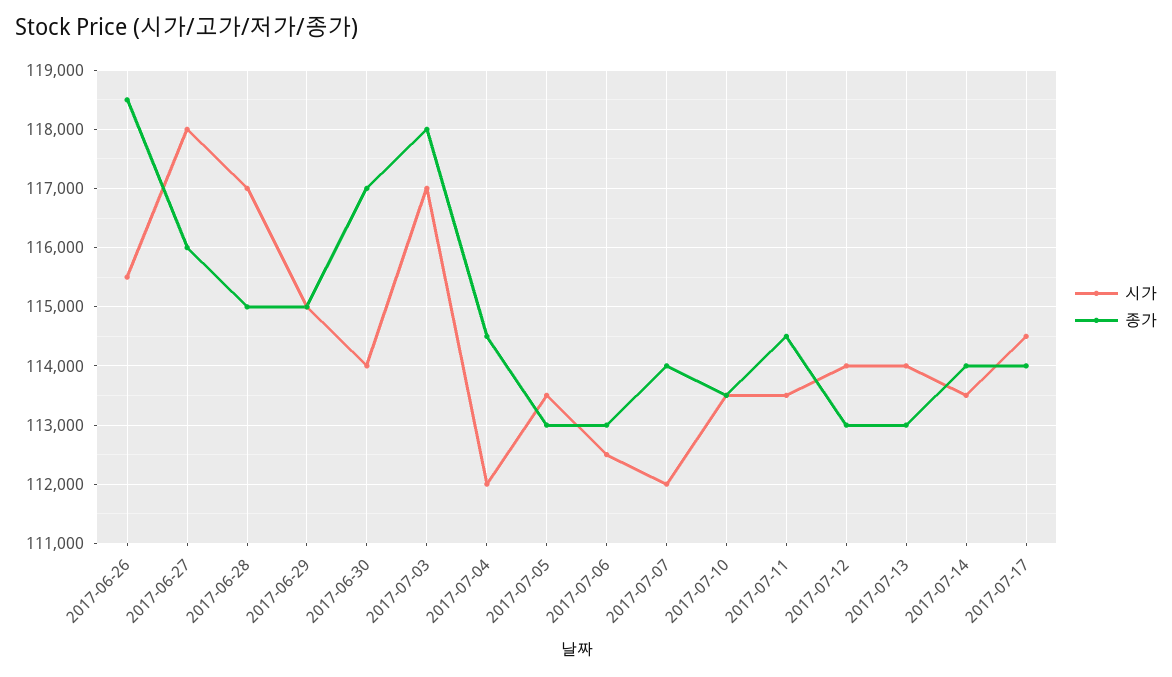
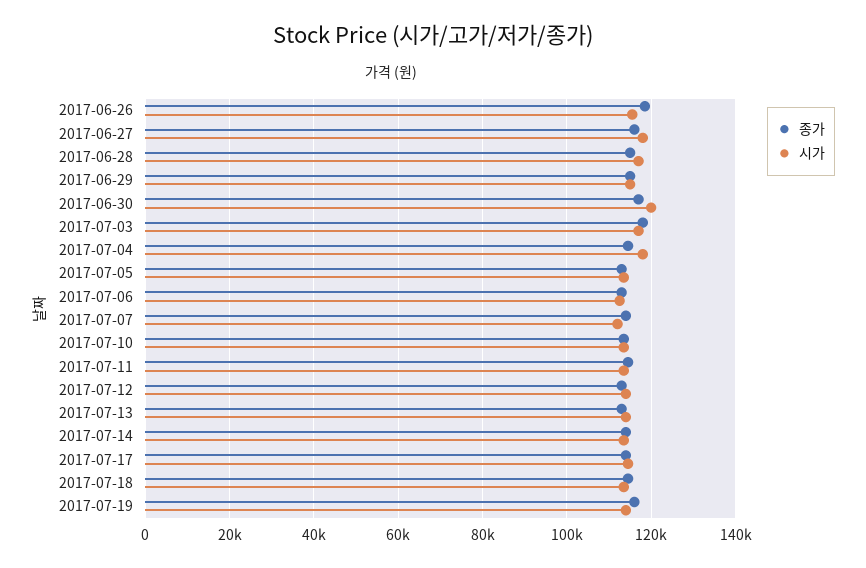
시가, 2017-06-30: 114000 -> 120000
시가, 2017-07-04: 112000 -> 118000
종가, 2017-07-18: none -> 114000
시가, 2017-07-18: none -> 114000
종가, 2017-07-19: none -> 116000
시가, 2017-07-19: none -> 114000

